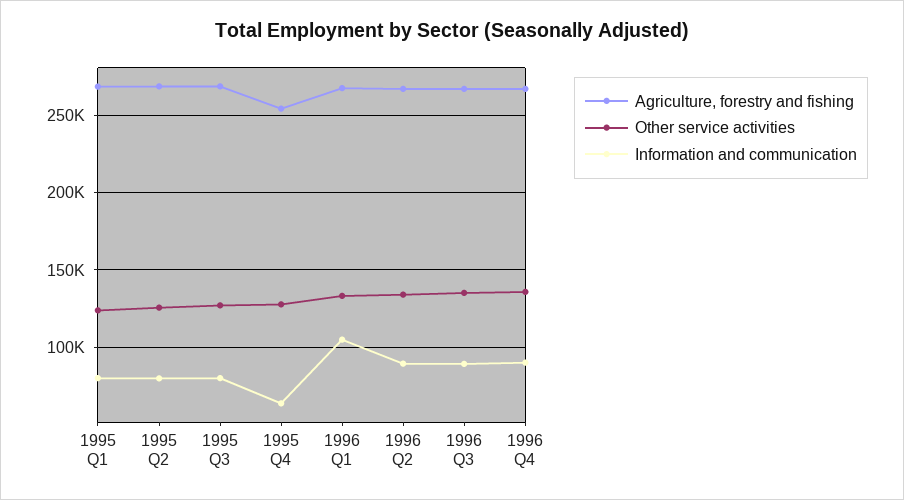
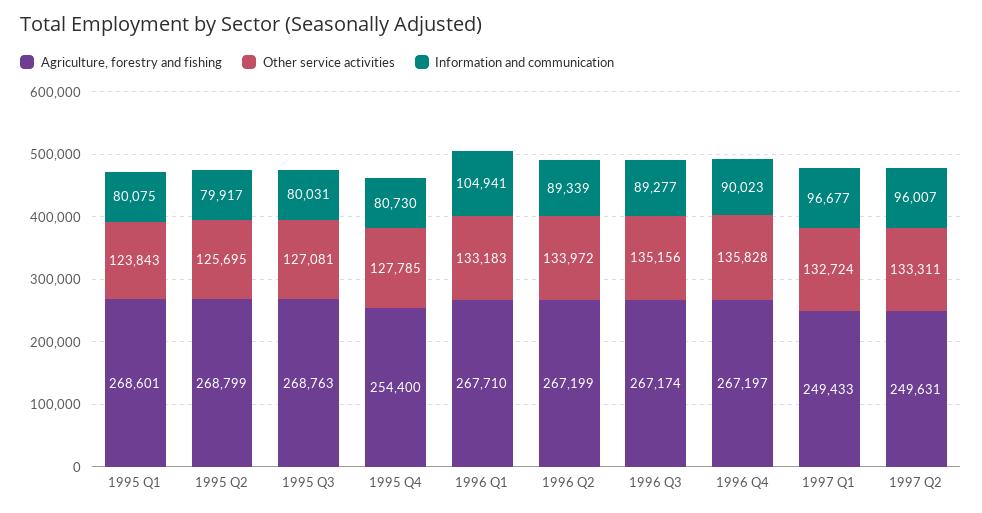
Information and communication, 1995 Q4: 65000 -> 80730
Agriculture, forestry and fishing, 1997 Q1: none -> 249433
Other service activities, 1997 Q1: none -> 132724
Information and communication, 1997 Q1: none -> 96677
Agriculture, forestry and fishing, 1997 Q2: none -> 249631
Other service activities, 1997 Q2: none -> 133311
Information and communication, 1997 Q2: none -> 96007

